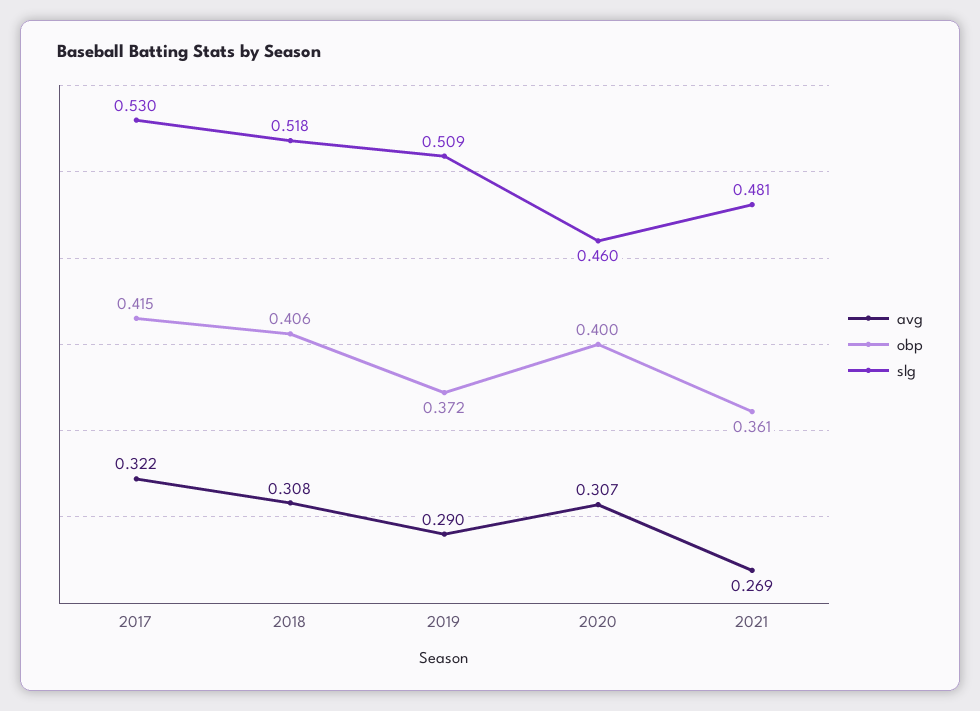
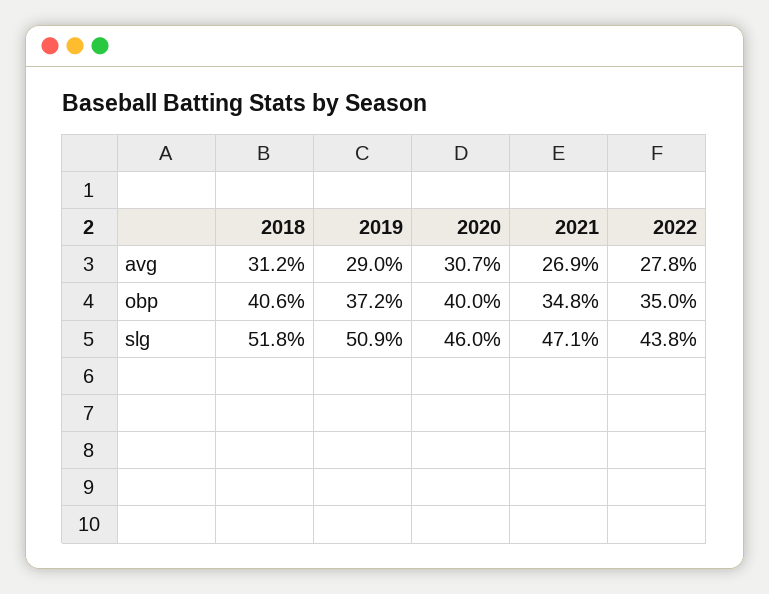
avg, 2017: 0.322 -> none
obp, 2017: 0.415 -> none
slg, 2017: 0.53 -> none
avg, 2018: 0.308 -> 0.312
obp, 2021: 0.361 -> 0.348
slg, 2021: 0.481 -> 0.471
avg, 2022: none -> 0.278
obp, 2022: none -> 0.35
slg, 2022: none -> 0.438

